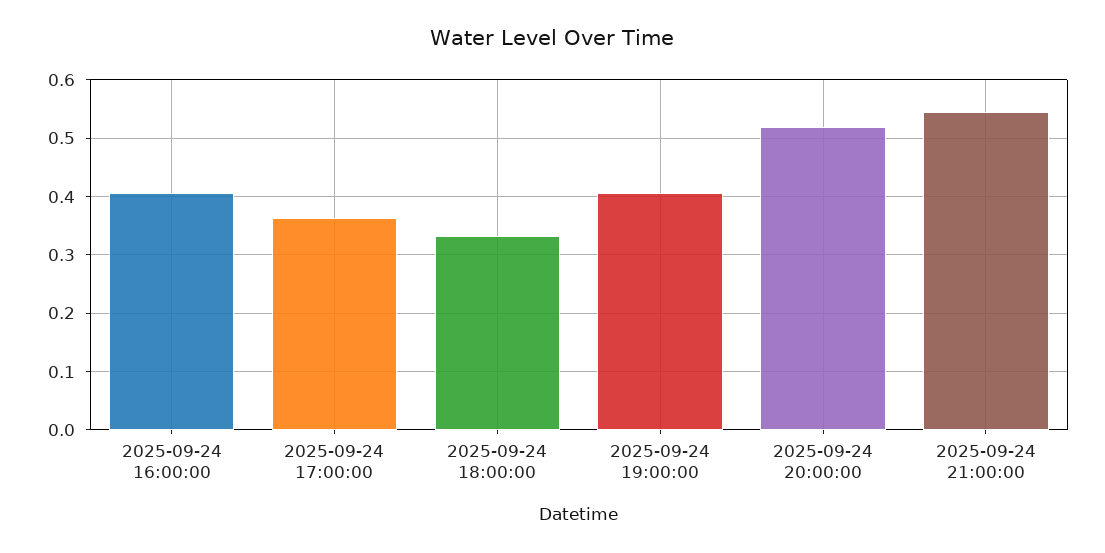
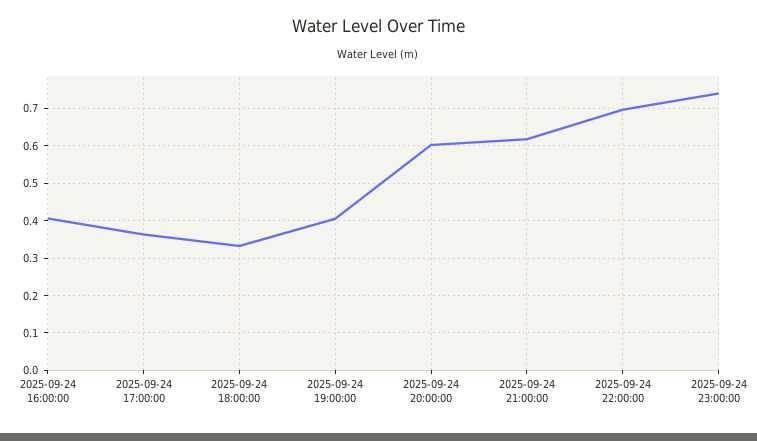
2025-09-24 20:00:00: 0.52 -> 0.6
2025-09-24 21:00:00: 0.54 -> 0.62
2025-09-24 22:00:00: none -> 0.7
2025-09-24 23:00:00: none -> 0.74

